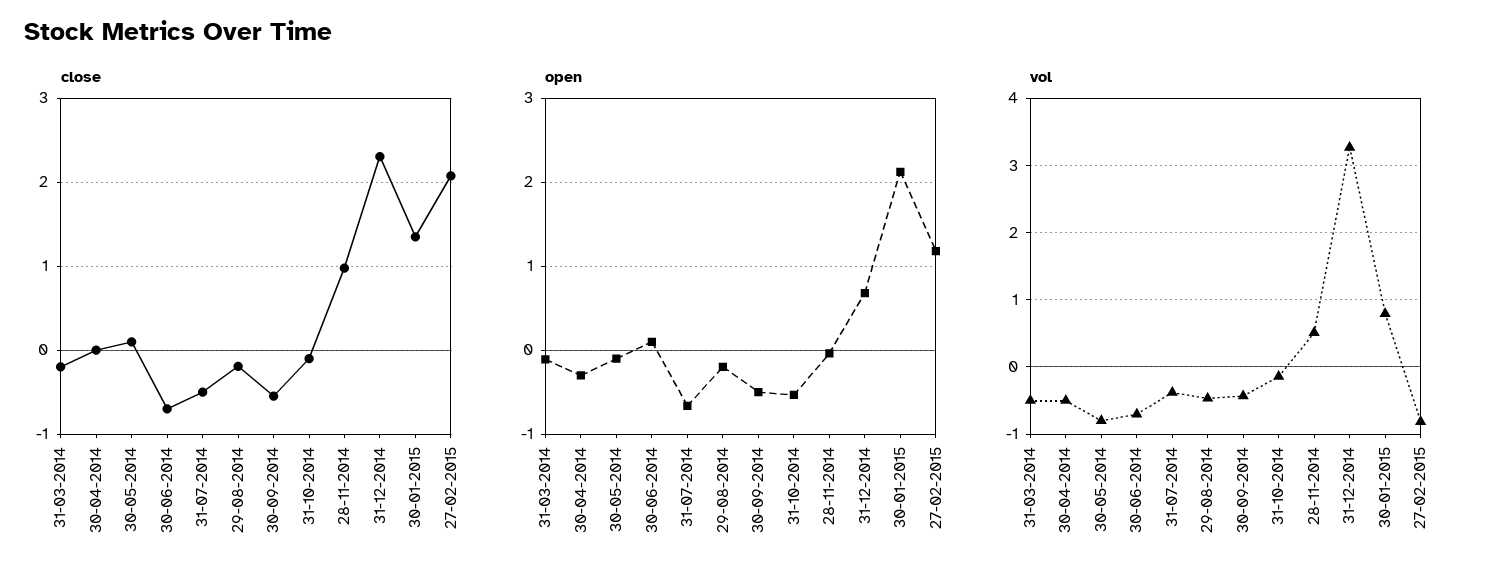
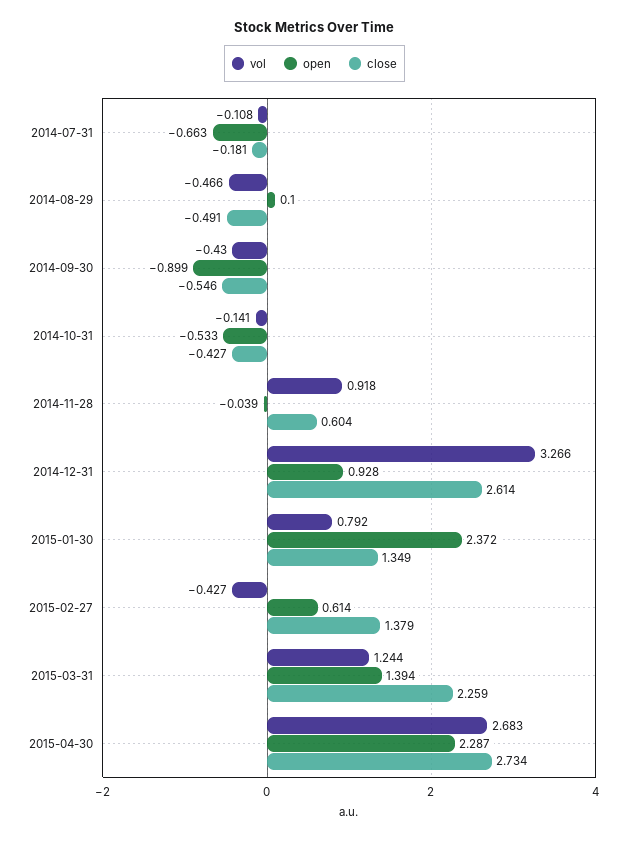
close, 31-03-2014: -0.2 -> none
close, 30-04-2014: 0 -> none
close, 30-05-2014: 0.1 -> none
close, 30-06-2014: -0.7 -> none
close, 31-07-2014: -0.5 -> -0.181
close, 29-08-2014: -0.2 -> -0.491
close, 31-10-2014: -0.1 -> -0.427
close, 28-11-2014: 1 -> 0.604
close, 31-12-2014: 2.3 -> 2.614
close, 27-02-2015: 2.1 -> 1.379
open, 31-03-2014: -0.1 -> none
open, 30-04-2014: -0.3 -> none
open, 30-05-2014: -0.1 -> none
open, 30-06-2014: 0.1 -> none
open, 29-08-2014: -0.2 -> 0.1
open, 30-09-2014: -0.5 -> -0.899
open, 31-12-2014: 0.7 -> 0.928
open, 30-01-2015: 2.1 -> 2.372
open, 27-02-2015: 1.2 -> 0.614
vol, 31-03-2014: -0.5 -> none
vol, 30-04-2014: -0.5 -> none
vol, 30-05-2014: -0.8 -> none
vol, 30-06-2014: -0.7 -> none
vol, 31-07-2014: -0.4 -> -0.108
vol, 28-11-2014: 0.5 -> 0.918
vol, 27-02-2015: -0.8 -> -0.427
vol, 2015-03-31: none -> 1.244
open, 2015-03-31: none -> 1.394
close, 2015-03-31: none -> 2.259
vol, 2015-04-30: none -> 2.683
open, 2015-04-30: none -> 2.287
close, 2015-04-30: none -> 2.734

